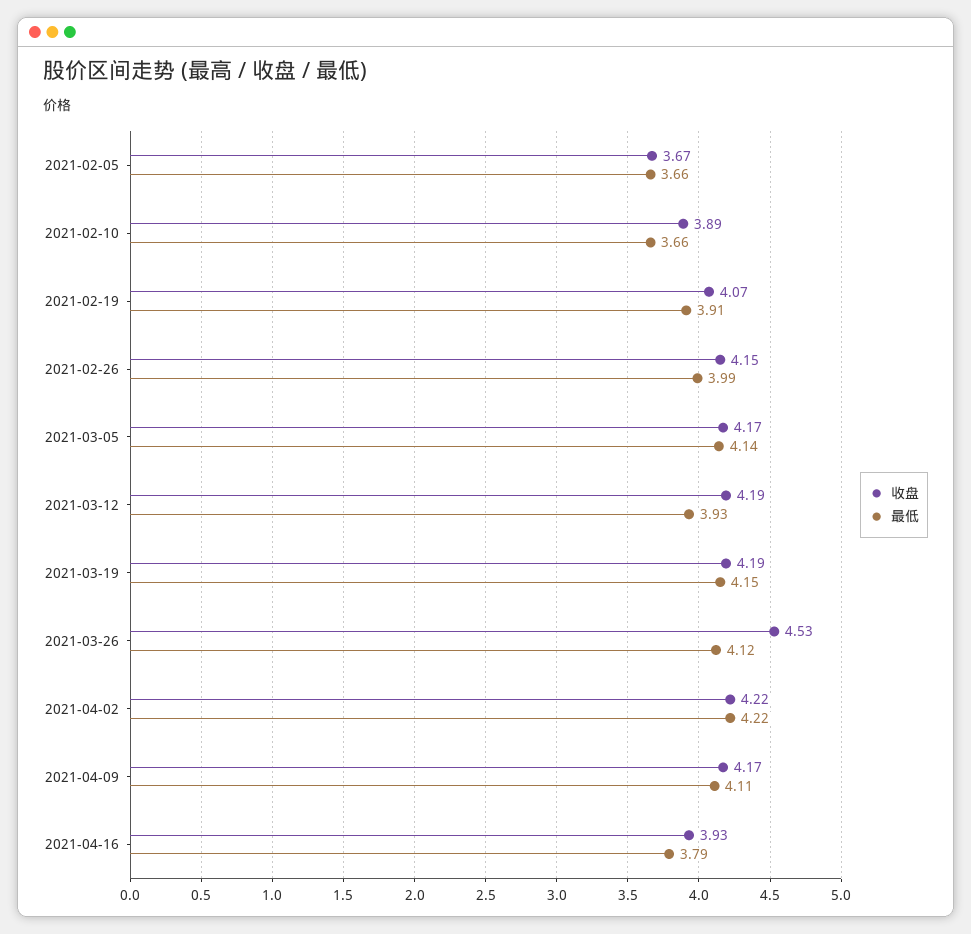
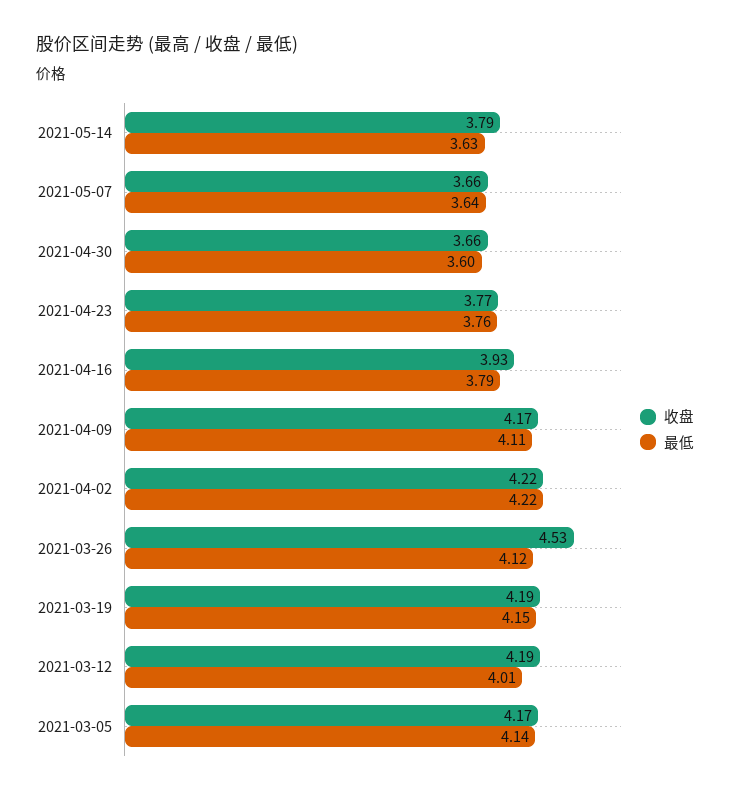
收盘, 2021-02-05: 3.67 -> none
最低, 2021-02-05: 3.66 -> none
收盘, 2021-02-10: 3.89 -> none
最低, 2021-02-10: 3.66 -> none
收盘, 2021-02-19: 4.07 -> none
最低, 2021-02-19: 3.91 -> none
收盘, 2021-02-26: 4.15 -> none
最低, 2021-02-26: 3.99 -> none
最低, 2021-03-12: 3.93 -> 4.01
收盘, 2021-05-14: none -> 3.79
最低, 2021-05-14: none -> 3.63
收盘, 2021-05-07: none -> 3.66
最低, 2021-05-07: none -> 3.64
收盘, 2021-04-30: none -> 3.66
最低, 2021-04-30: none -> 3.6
收盘, 2021-04-23: none -> 3.77
最低, 2021-04-23: none -> 3.76

